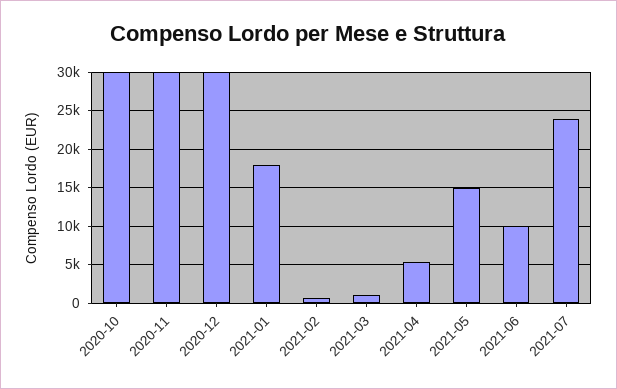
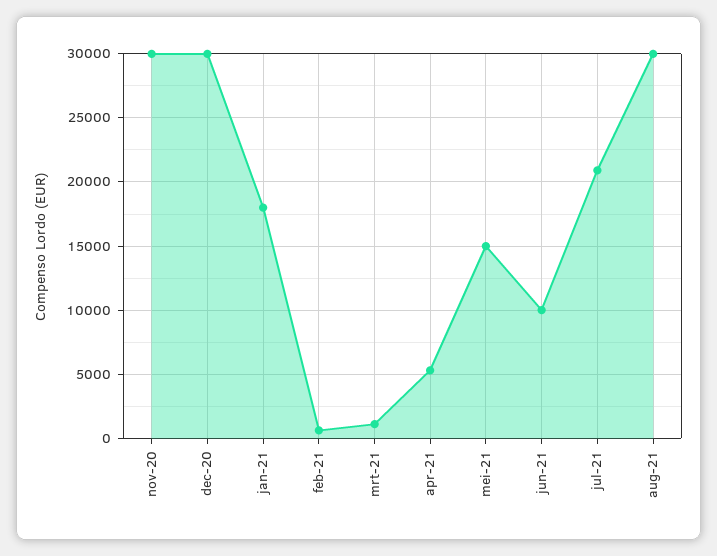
2020-10: 30000 -> none
2021-07: 24000 -> 21000
aug-21: none -> 30000

